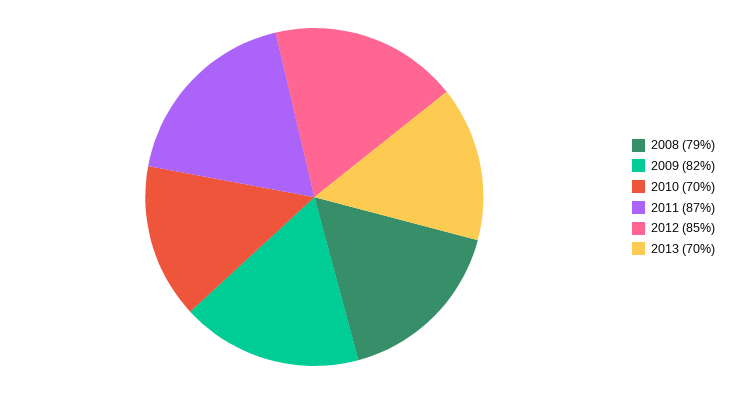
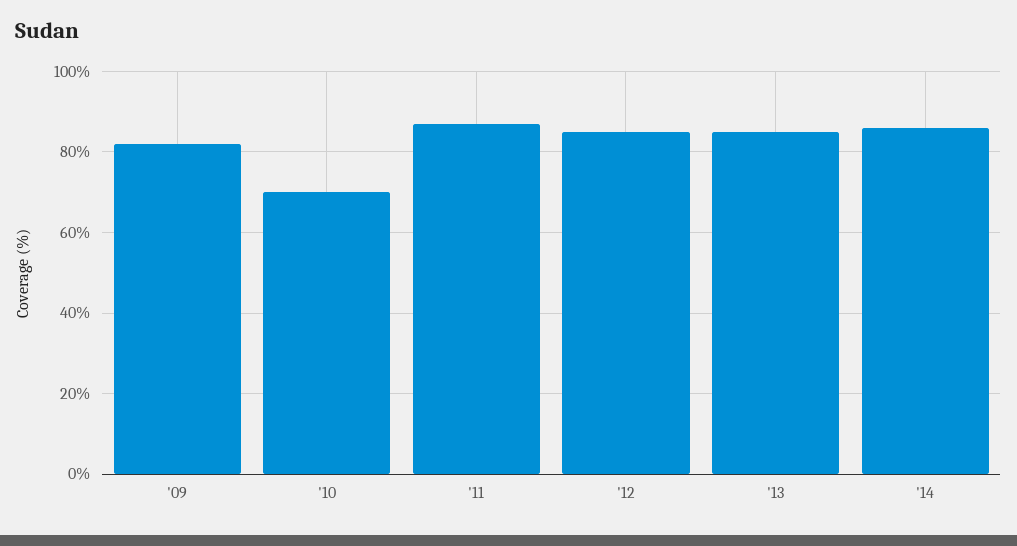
2008: 79 -> none
2013: 70 -> 85
'14: none -> 85

